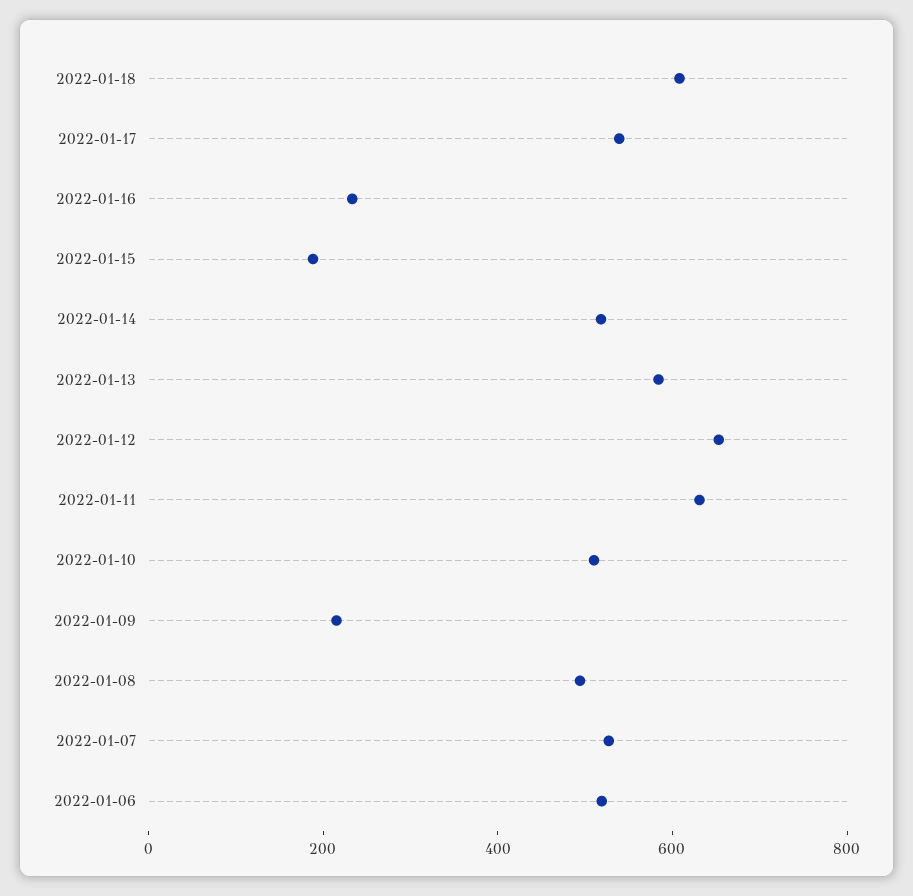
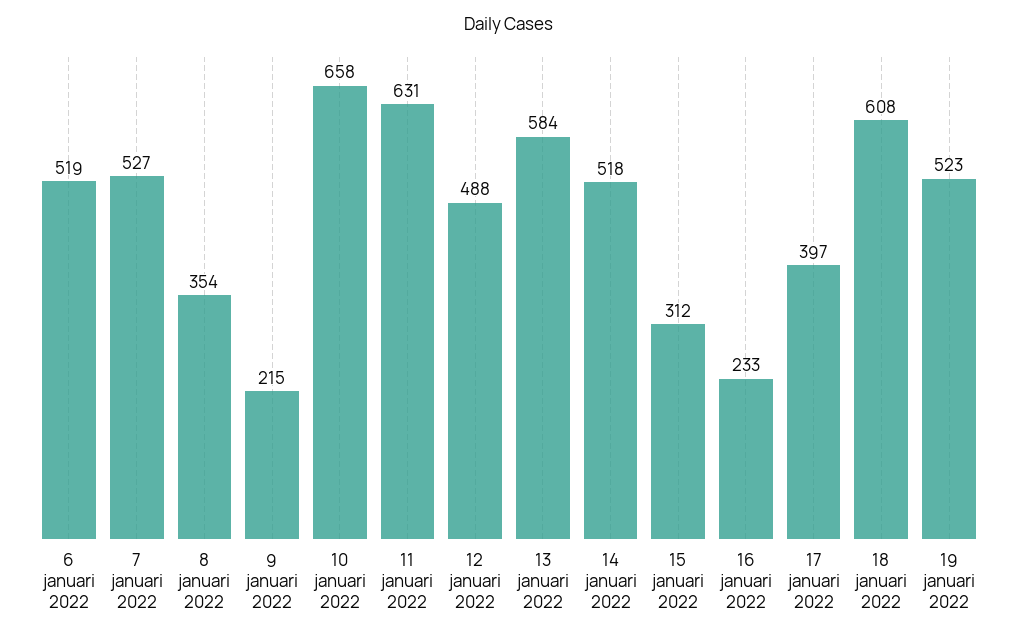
2022-01-17: 550 -> 397
2022-01-15: 200 -> 312
2022-01-12: 650 -> 488
2022-01-10: 500 -> 658
2022-01-08: 500 -> 354
19 januari 2022: none -> 523

